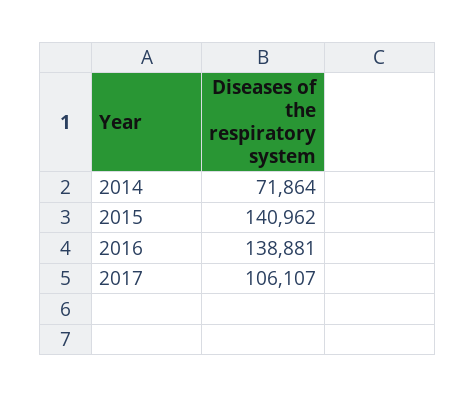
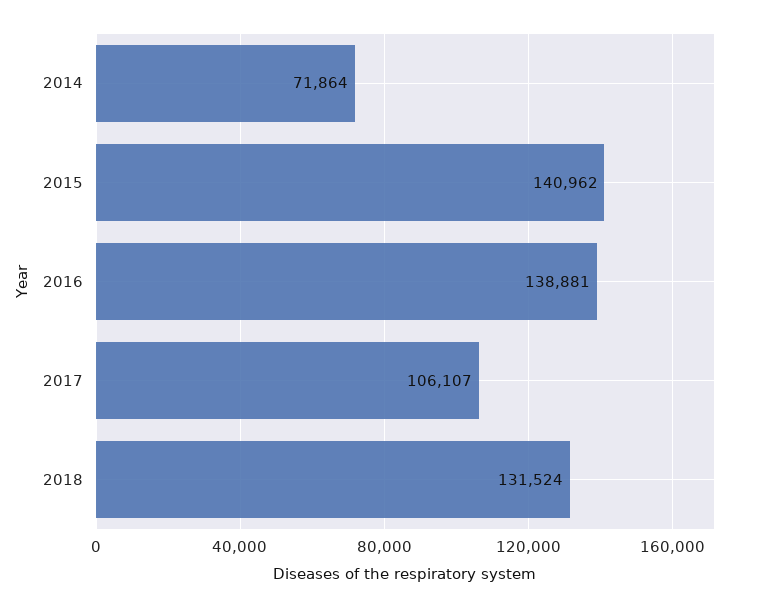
2018: none -> 131524

